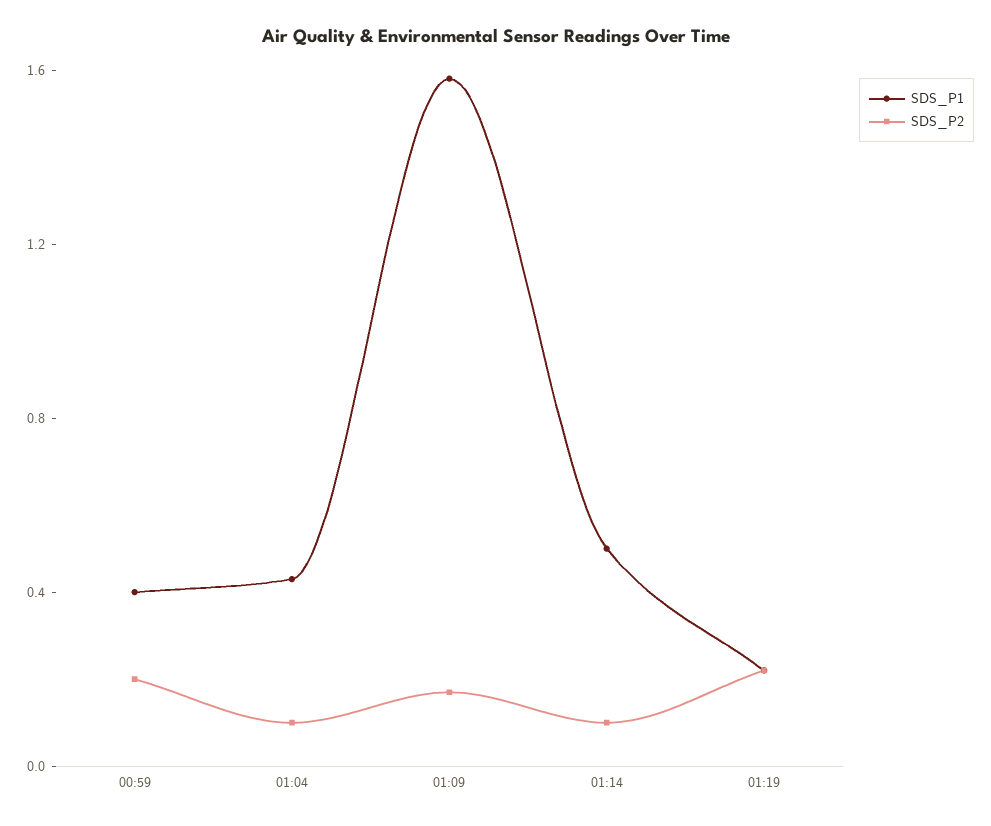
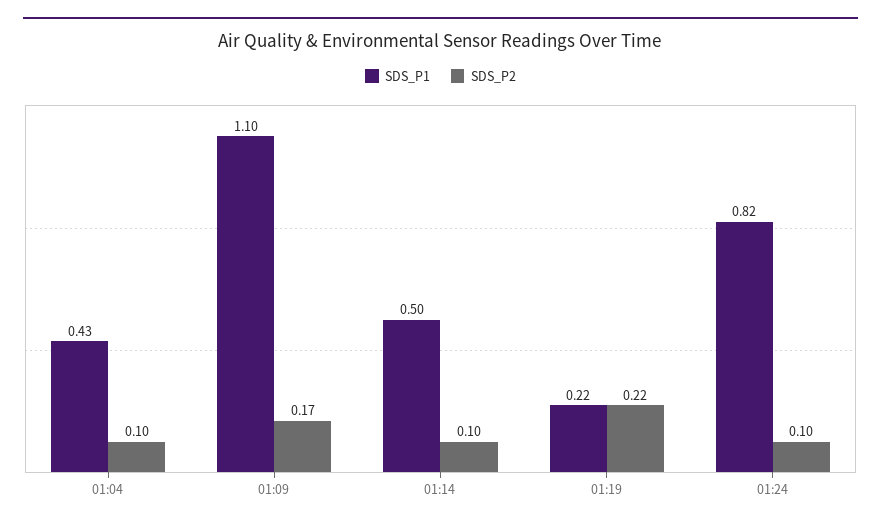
SDS_P1, 00:59: 0.4 -> none
SDS_P2, 00:59: 0.2 -> none
SDS_P1, 01:09: 1.6 -> 1.1
SDS_P1, 01:24: none -> 0.82
SDS_P2, 01:24: none -> 0.1

